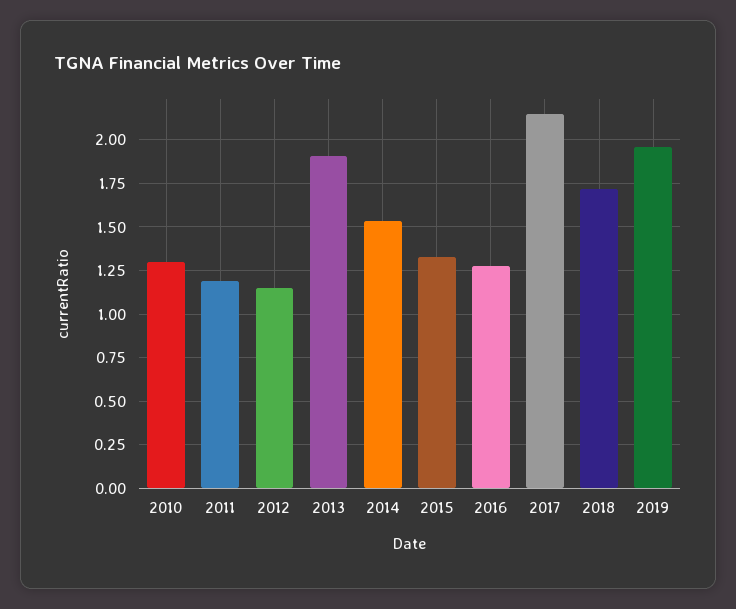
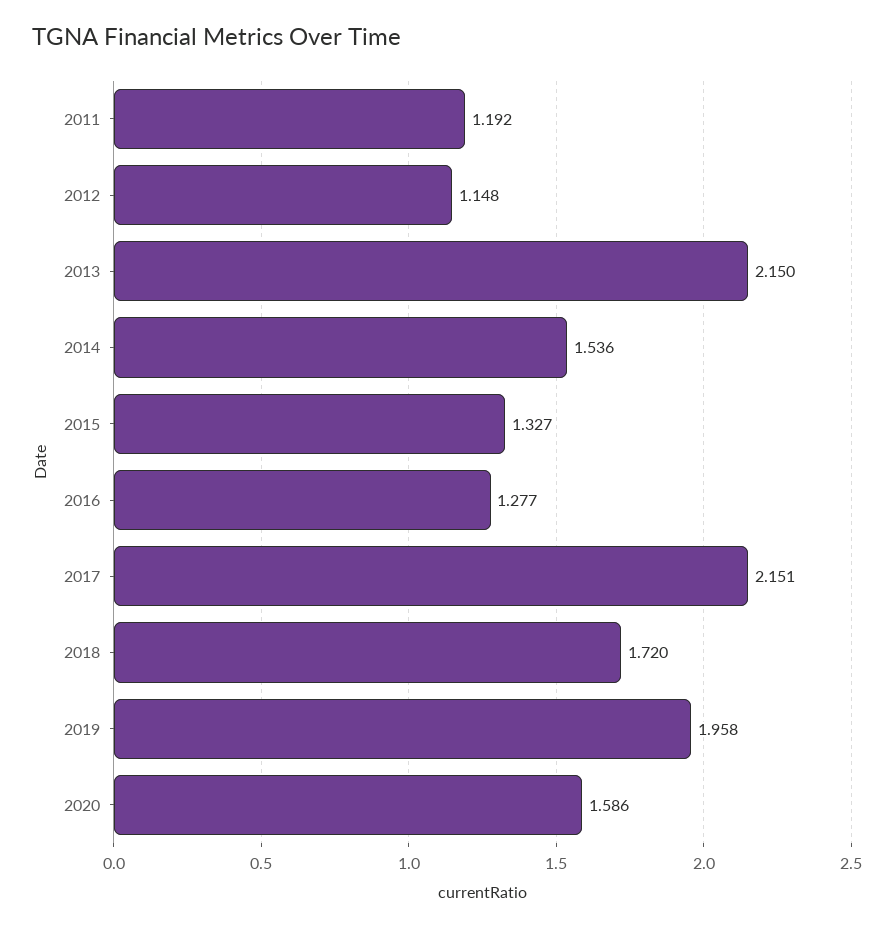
2010: 1.3 -> none
2013: 1.9 -> 2.15
2020: none -> 1.586

